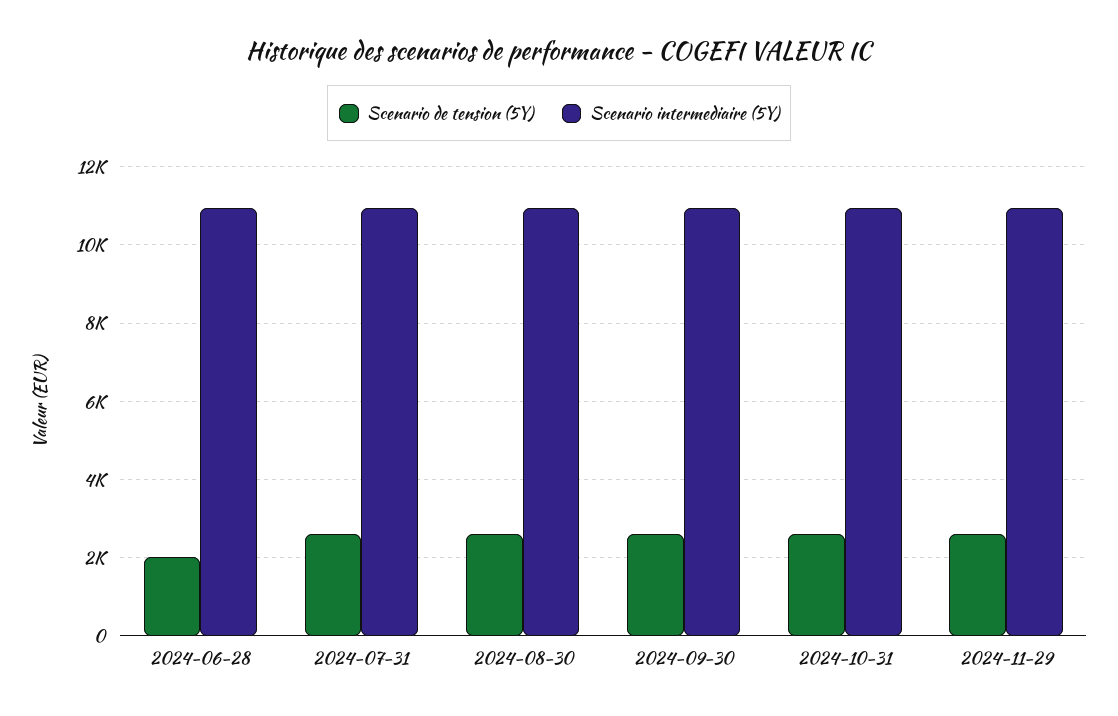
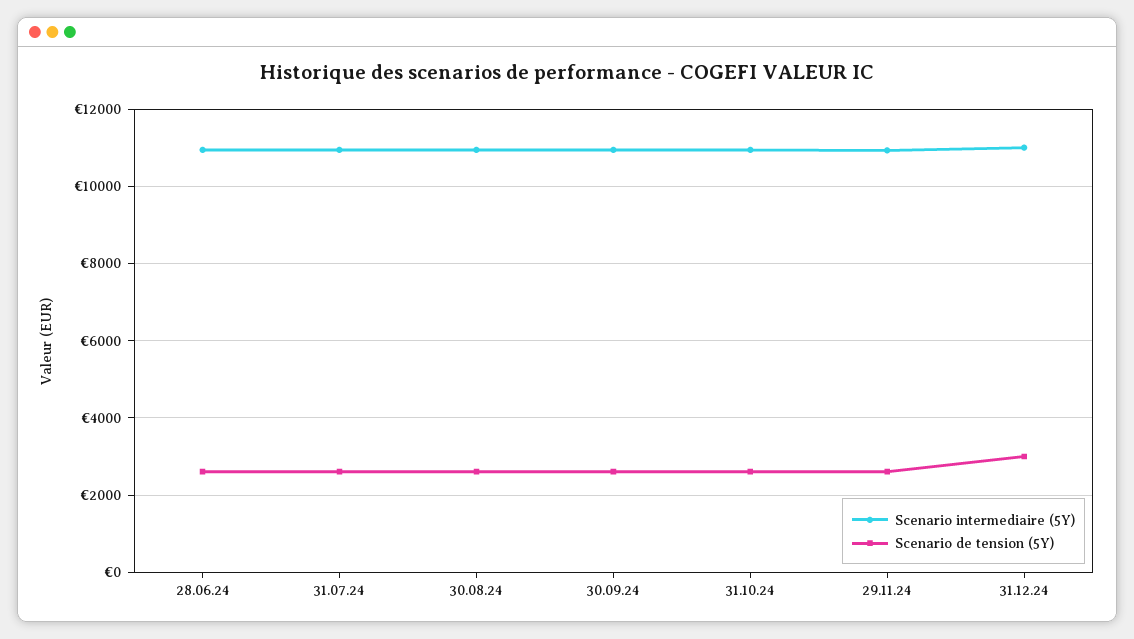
Scenario de tension (5Y), 2024-06-28: 2000 -> 2600
Scenario intermediaire (5Y), 31.12.24: none -> 11000
Scenario de tension (5Y), 31.12.24: none -> 3000

